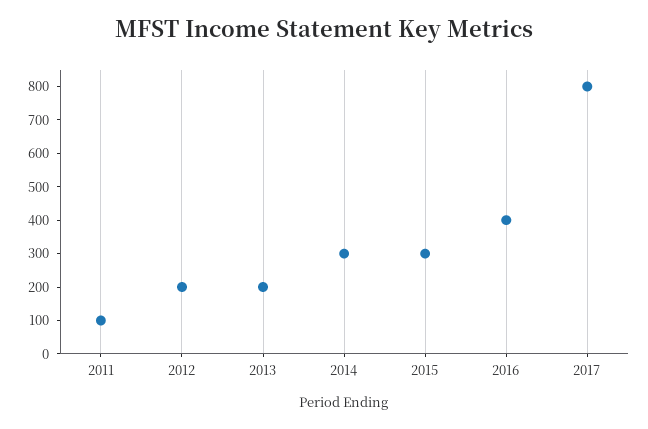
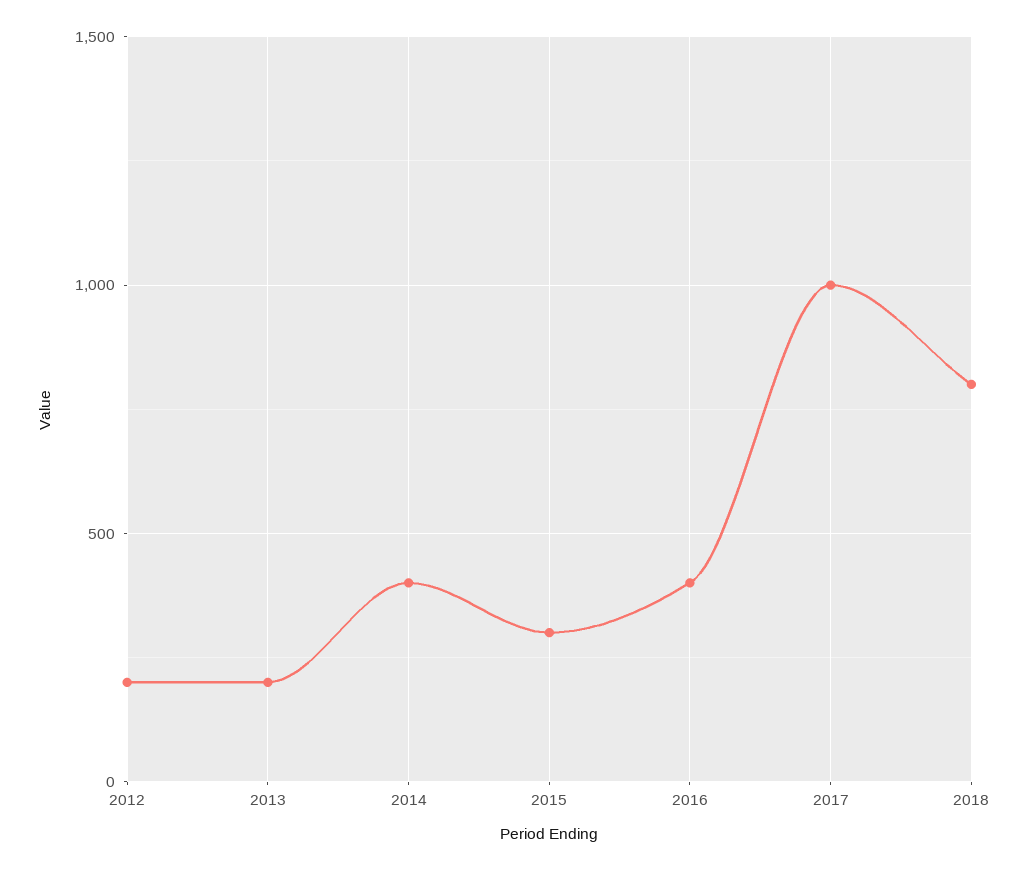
2011: 100 -> none
2014: 300 -> 400
2017: 800 -> 1000
2018: none -> 800

